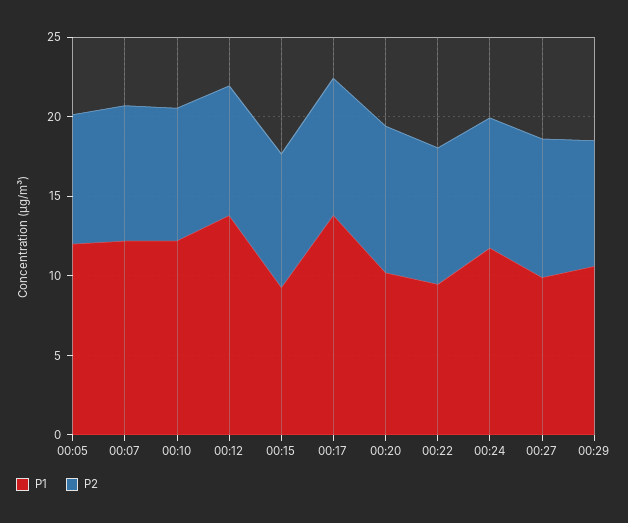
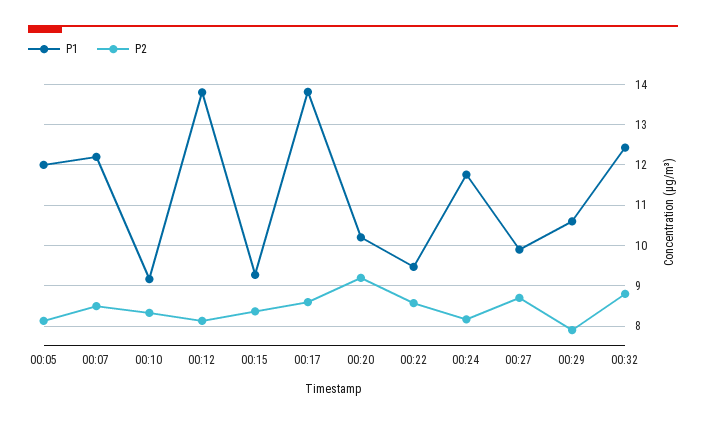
P1, 00:10: 12 -> 9.2
P1, 00:32: none -> 12.4
P2, 00:32: none -> 8.8

